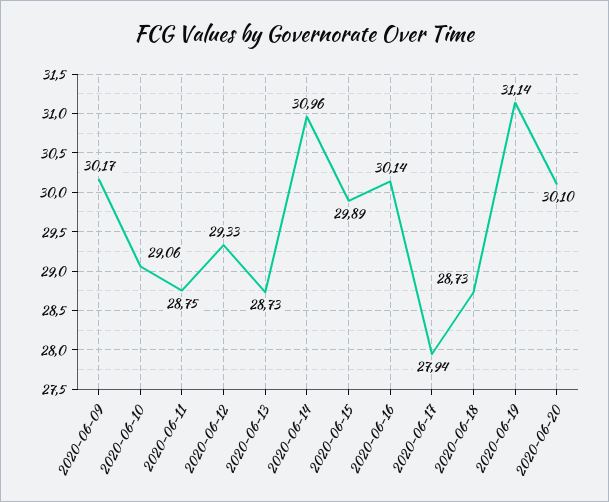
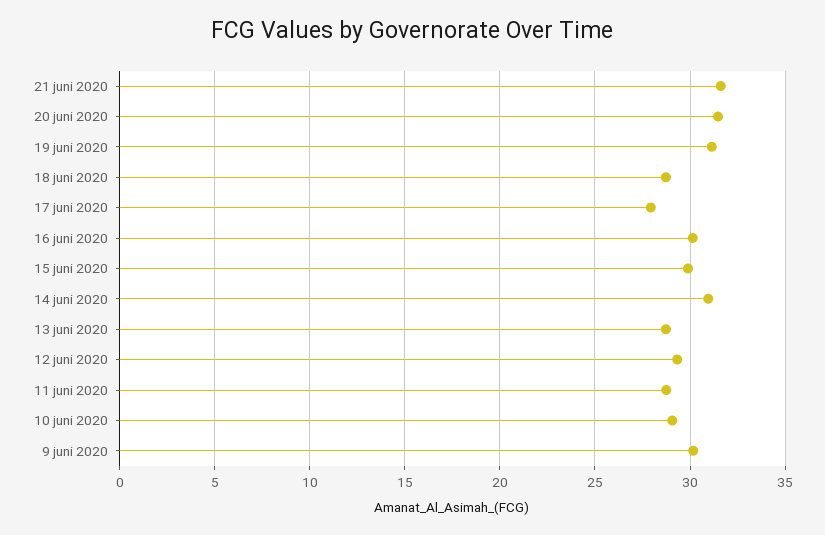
2020-06-20: 30.1 -> 31.5
21 juni 2020: none -> 31.5

